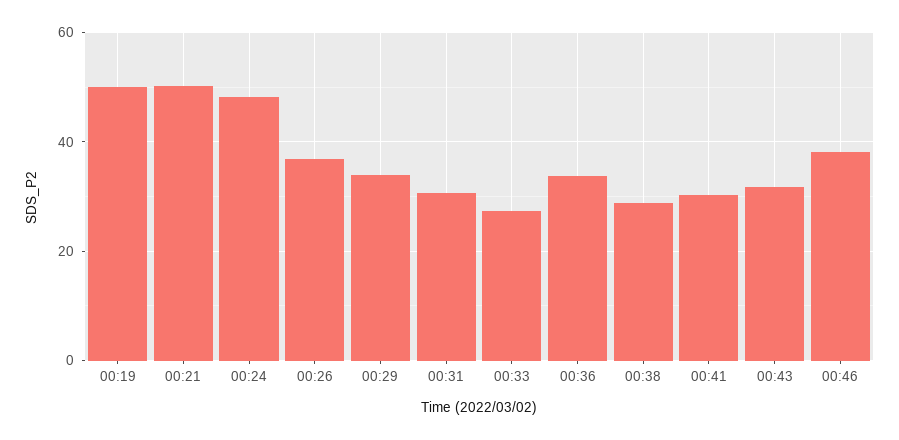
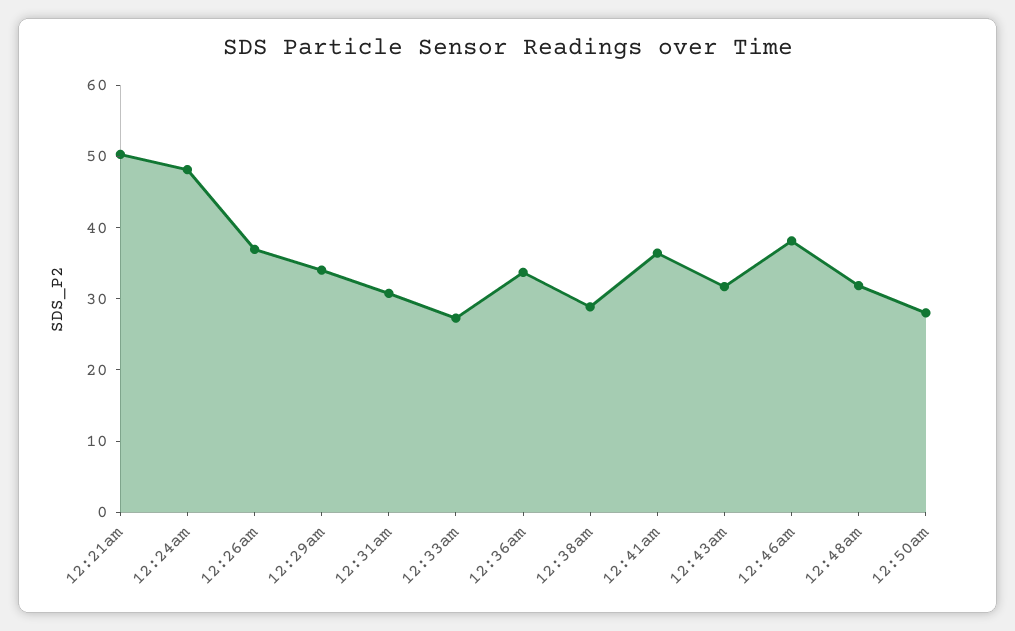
00:19: 50 -> none
00:41: 30 -> 36
12:48am: none -> 32
12:50am: none -> 28

